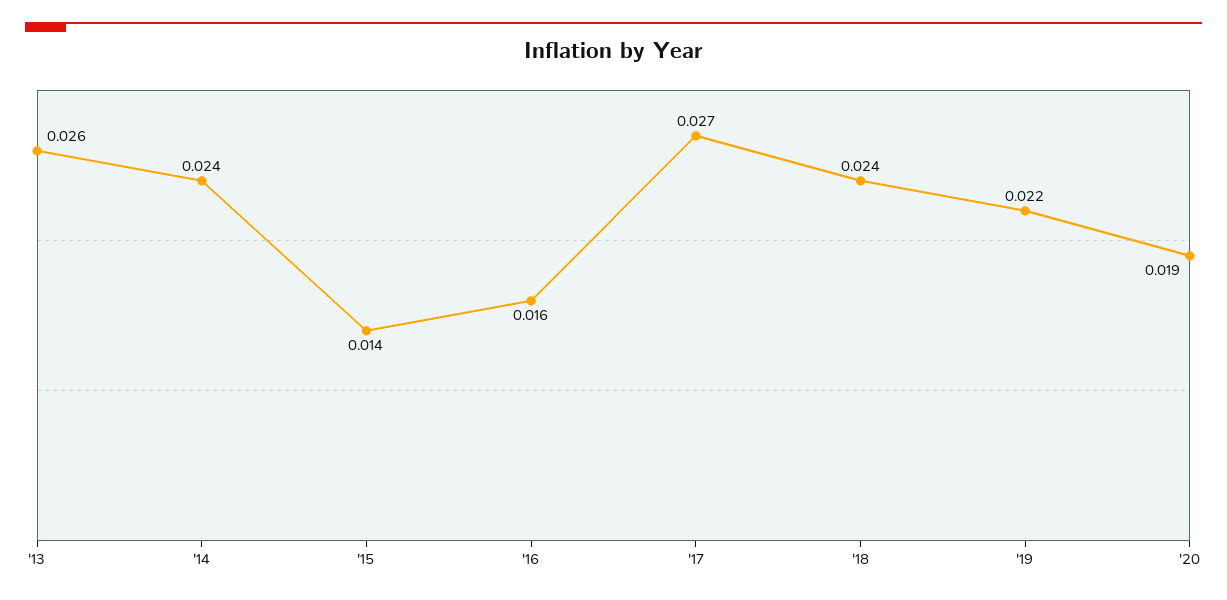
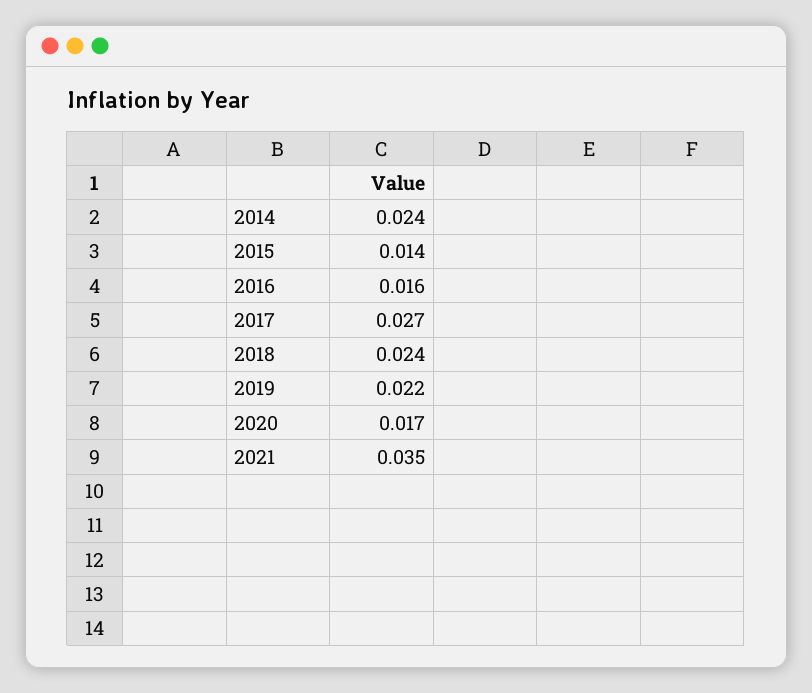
'13: 0.026 -> none
'20: 0.019 -> 0.017
2021: none -> 0.035

